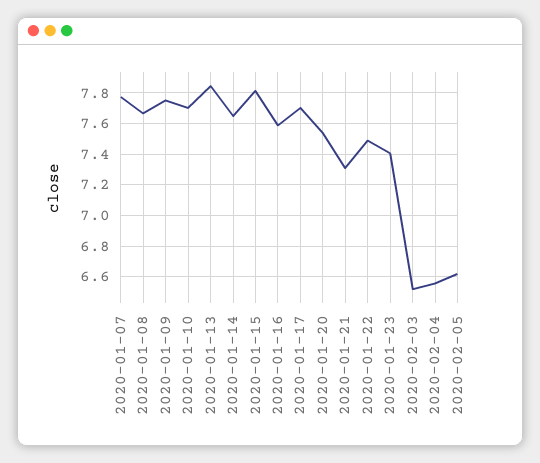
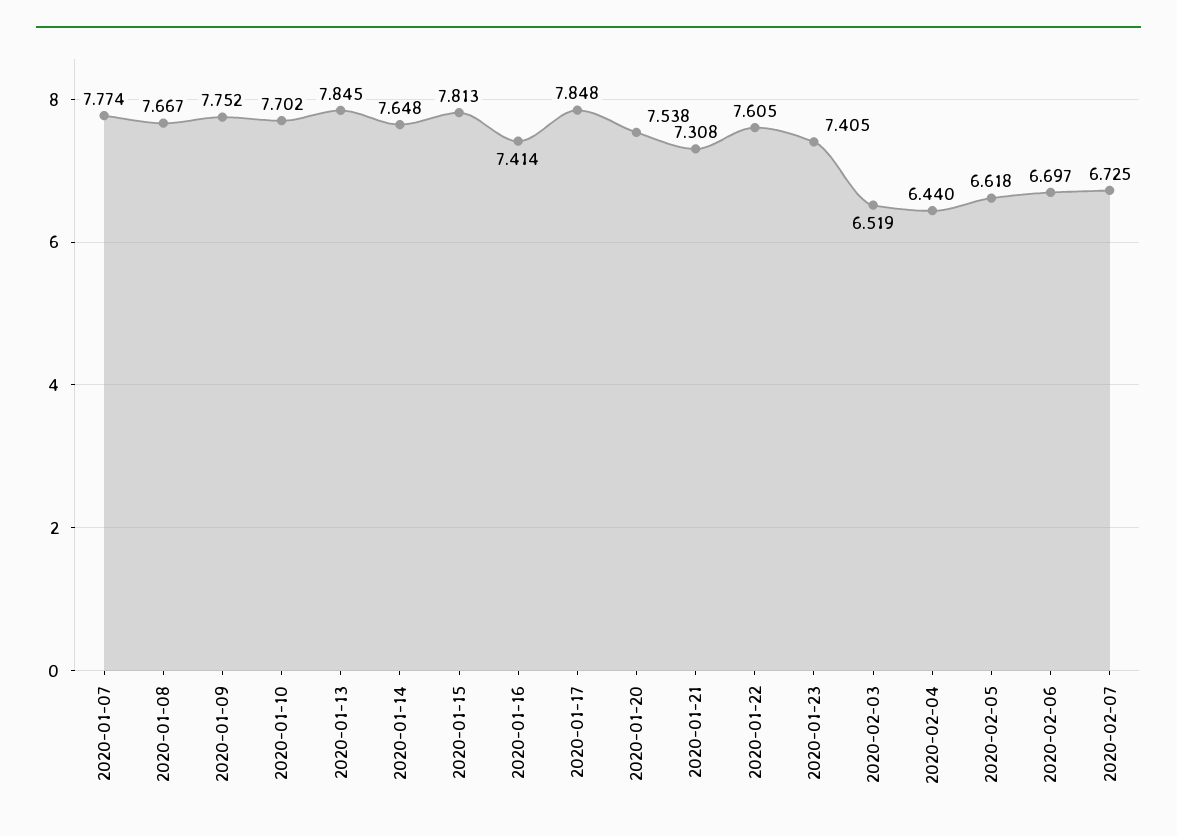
2020-01-16: 7.6 -> 7.414
2020-01-17: 7.7 -> 7.848
2020-01-22: 7.5 -> 7.605
2020-02-04: 6.55 -> 6.44
2020-02-06: none -> 6.697
2020-02-07: none -> 6.725

